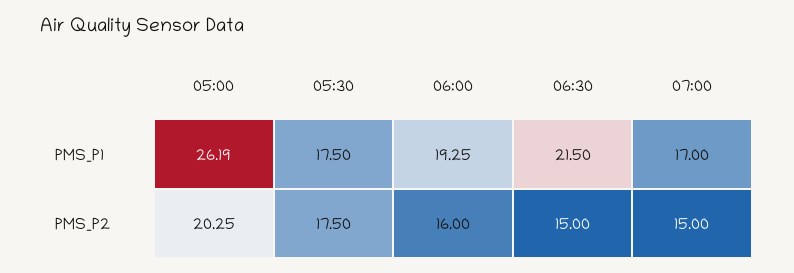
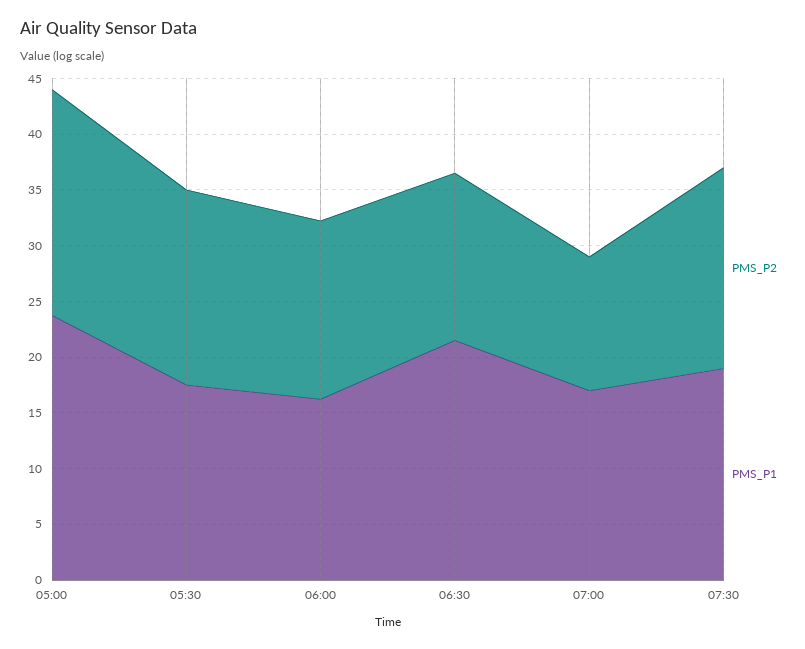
PMS_P1, 05:00: 26.19 -> 24
PMS_P1, 06:00: 19.25 -> 16
PMS_P2, 07:00: 15 -> 12
PMS_P2, 07:30: none -> 18
PMS_P1, 07:30: none -> 19

